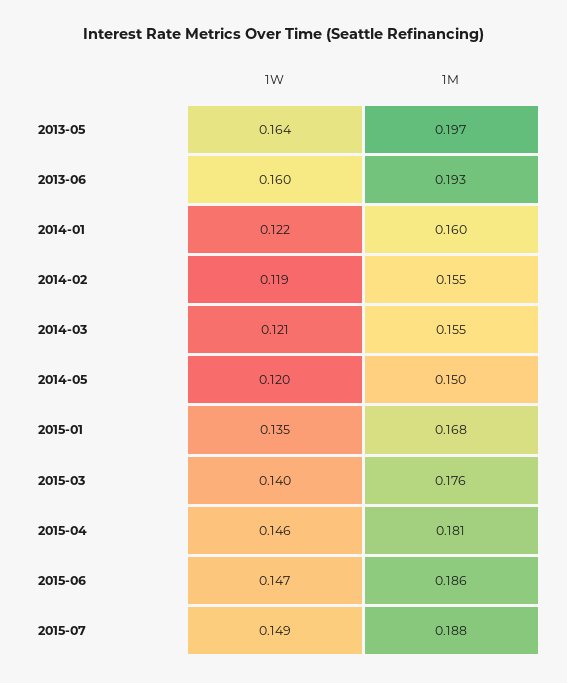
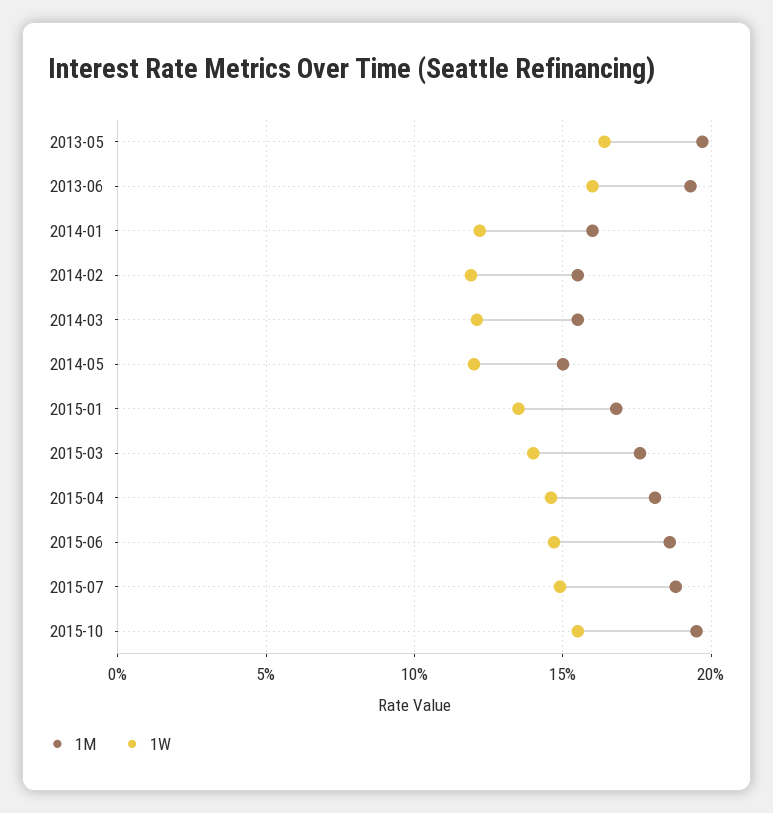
1M, 2015-10: none -> 0.195
1W, 2015-10: none -> 0.155

